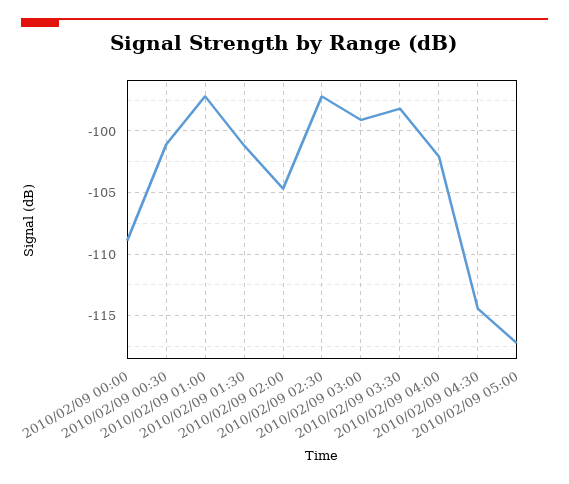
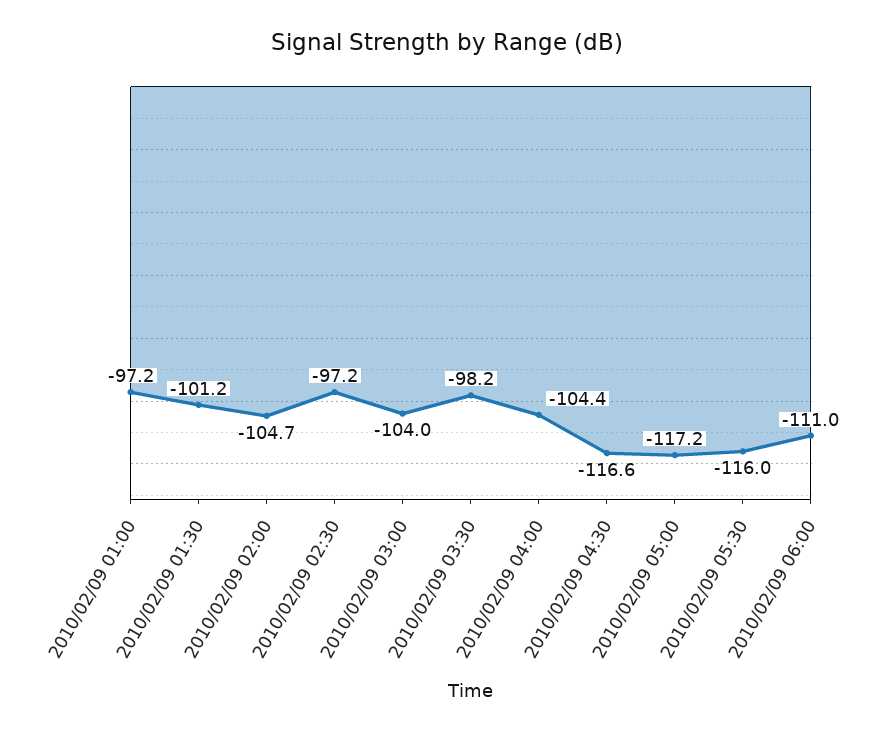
2010/02/09 00:00: -109 -> none
2010/02/09 00:30: -101 -> none
2010/02/09 03:00: -99 -> -104
2010/02/09 04:00: -102 -> -104.4
2010/02/09 04:30: -114.5 -> -116.6
2010/02/09 05:30: none -> -116
2010/02/09 06:00: none -> -111

